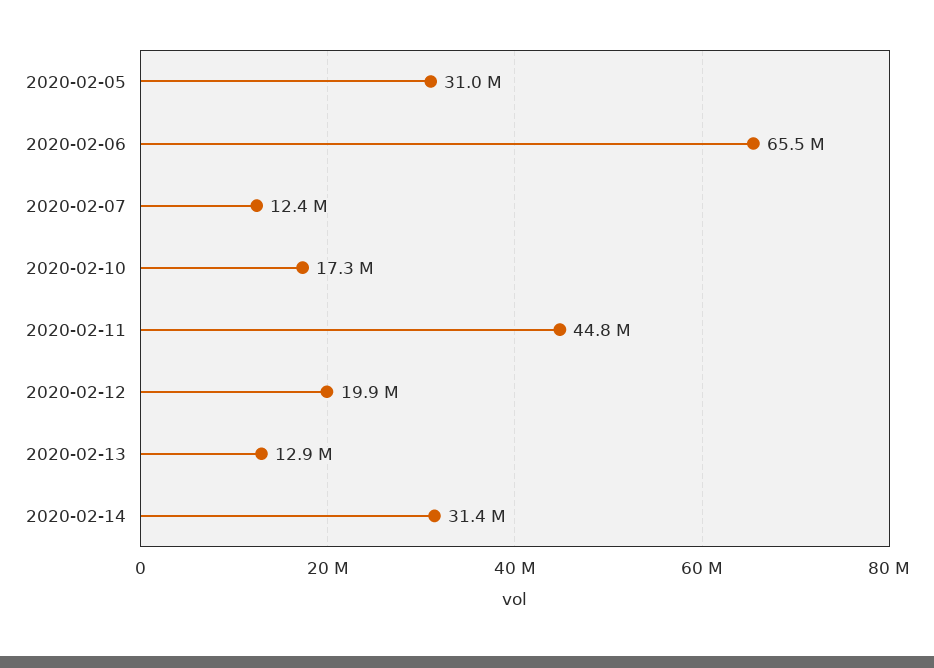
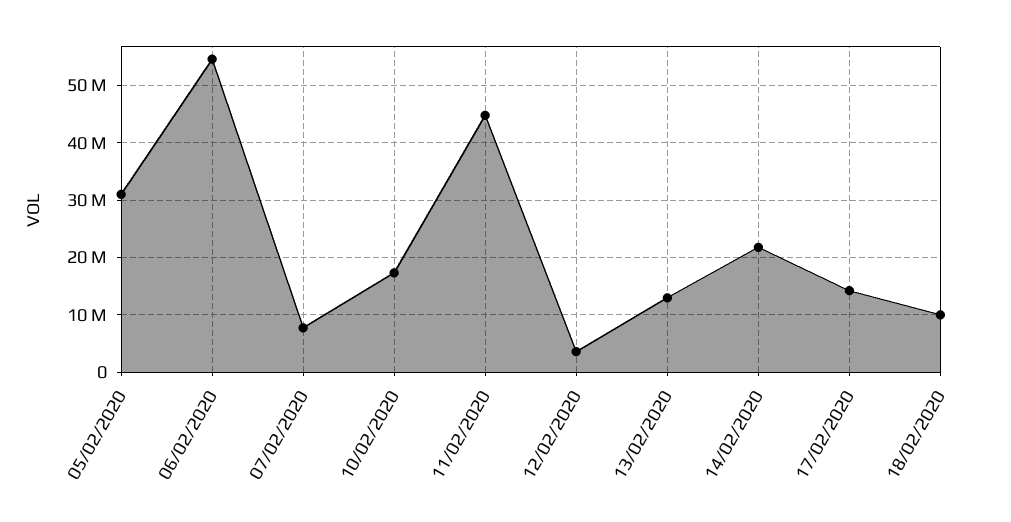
2020-02-06: 65500000 -> 54000000
2020-02-07: 12400000 -> 8000000
2020-02-12: 19900000 -> 4000000
2020-02-14: 31400000 -> 22000000
17/02/2020: none -> 14000000
18/02/2020: none -> 10000000

